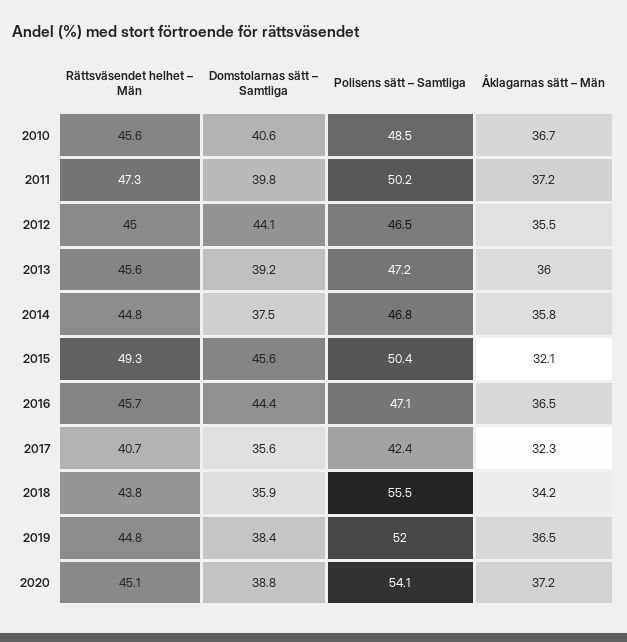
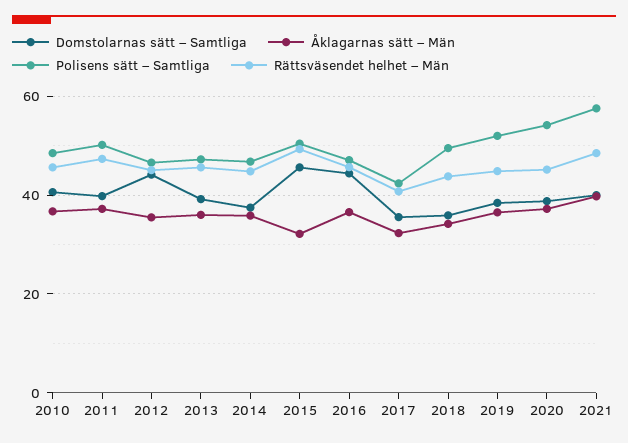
Polisens sätt – Samtliga, 2018: 55.5 -> 50
Domstolarnas sätt – Samtliga, 2021: none -> 40
Åklagarnas sätt – Män, 2021: none -> 40
Polisens sätt – Samtliga, 2021: none -> 58
Rättsväsendet helhet – Män, 2021: none -> 48

